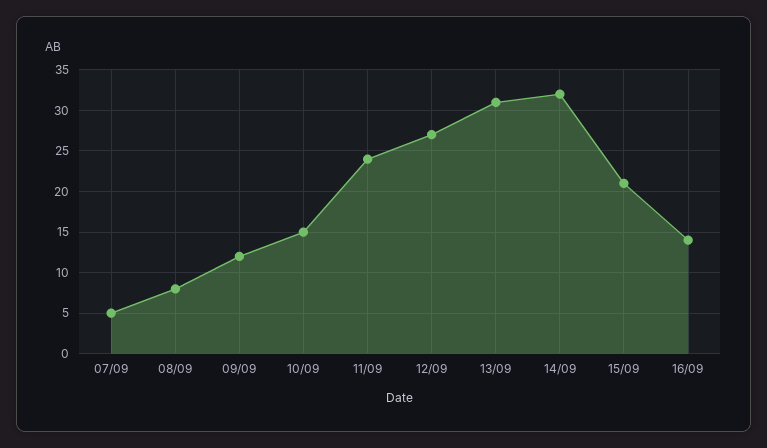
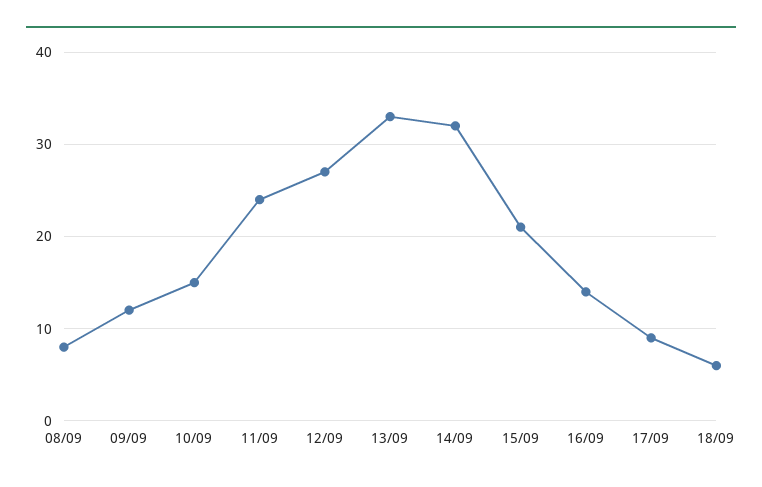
07/09: 5 -> none
13/09: 31 -> 33
17/09: none -> 9
18/09: none -> 6

